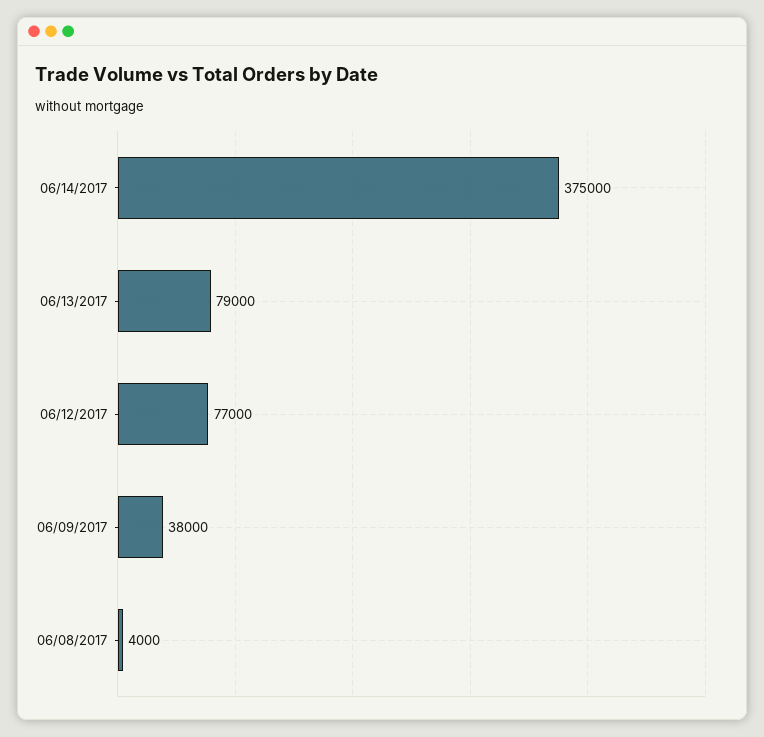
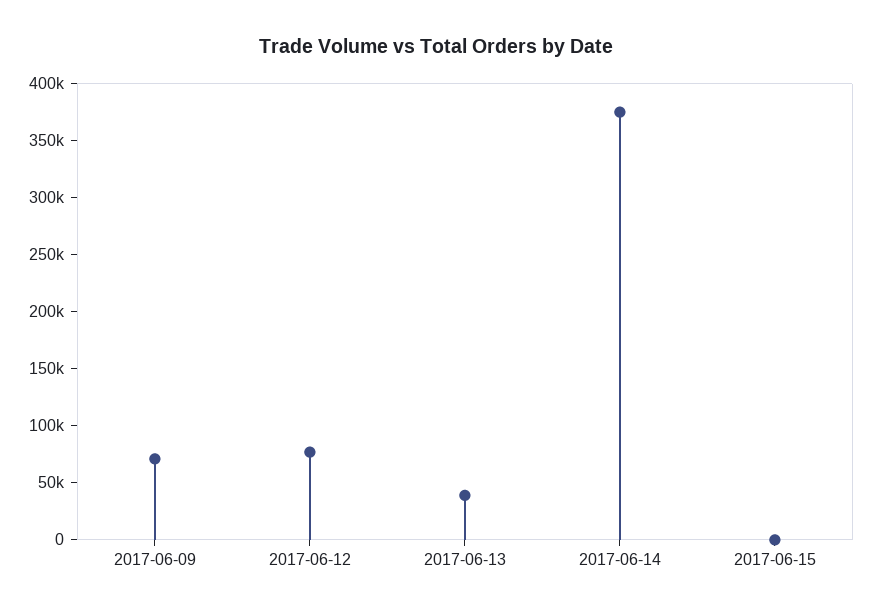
06/13/2017: 79000 -> 40000
06/09/2017: 38000 -> 70000
06/08/2017: 4000 -> none
2017-06-15: none -> 0

